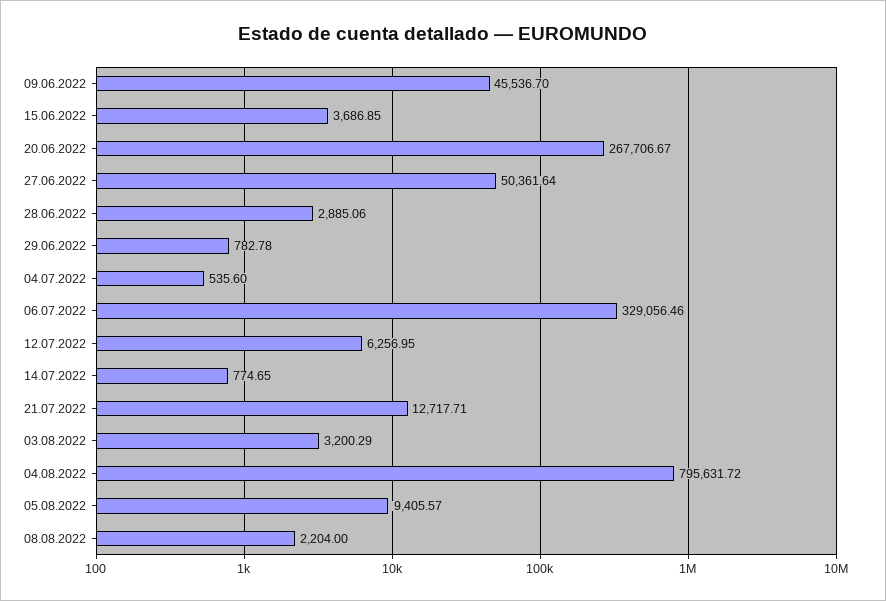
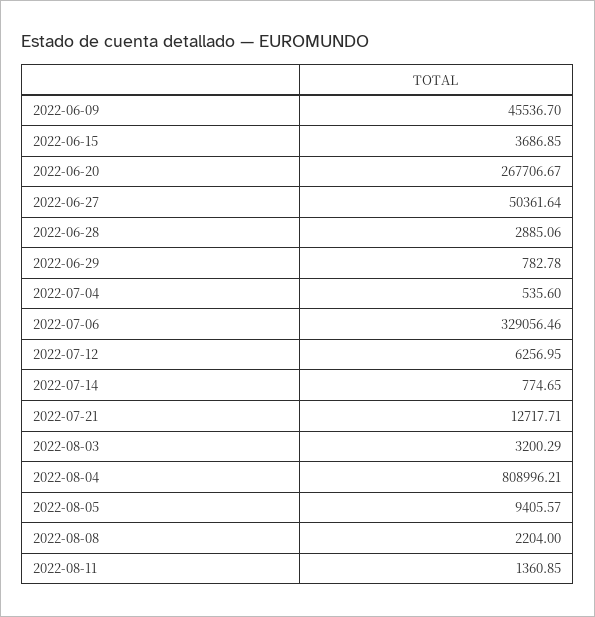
04.08.2022: 795631.72 -> 808996.21
2022-08-11: none -> 1360.85

